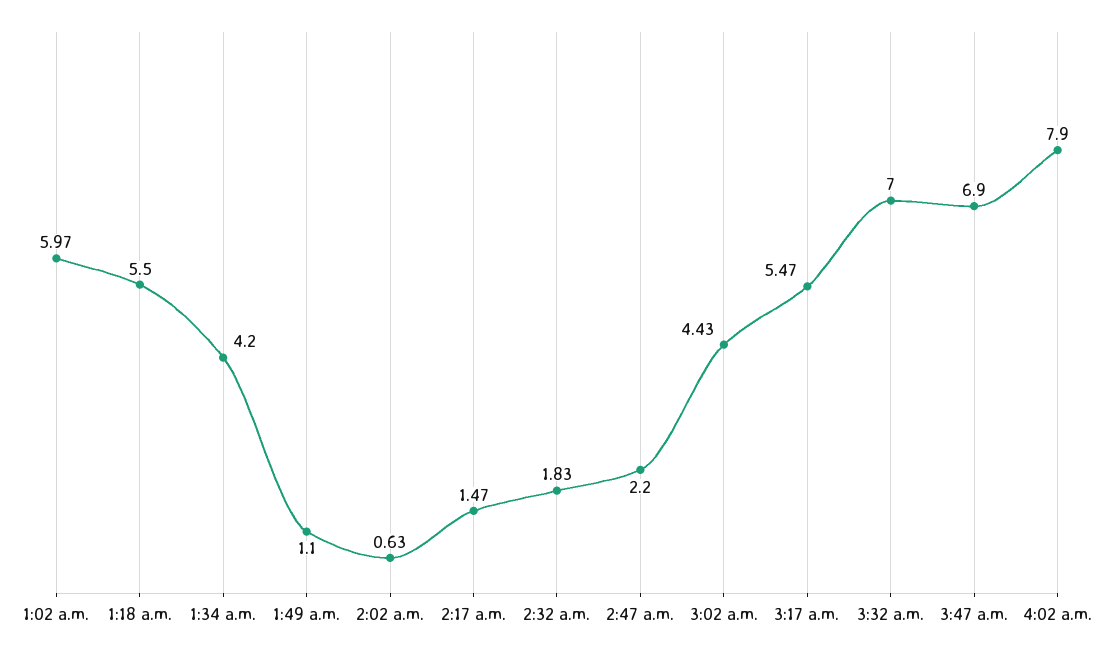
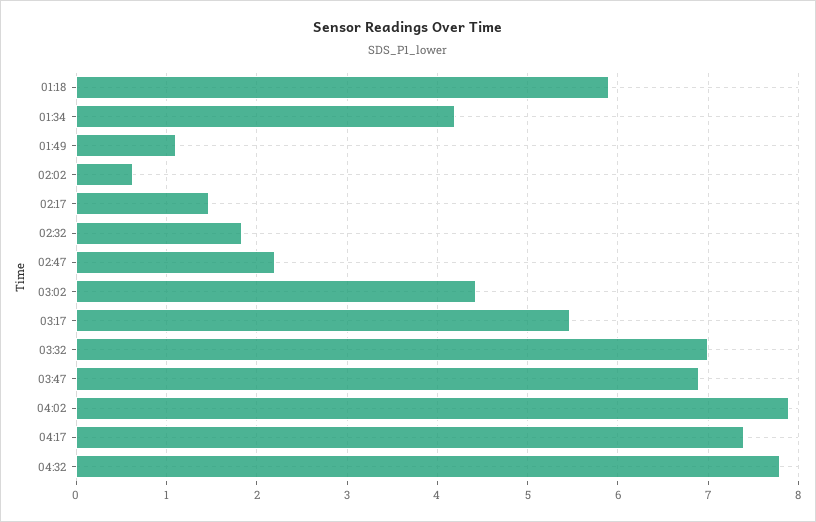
1:02 a.m.: 5.97 -> none
1:18 a.m.: 5.5 -> 5.9
04:17: none -> 7.4
04:32: none -> 7.8

